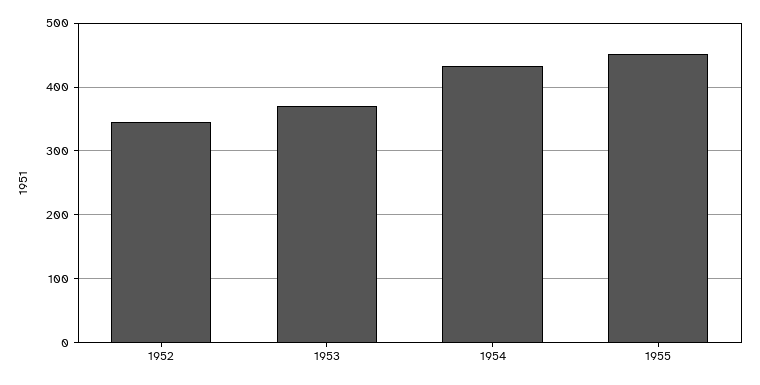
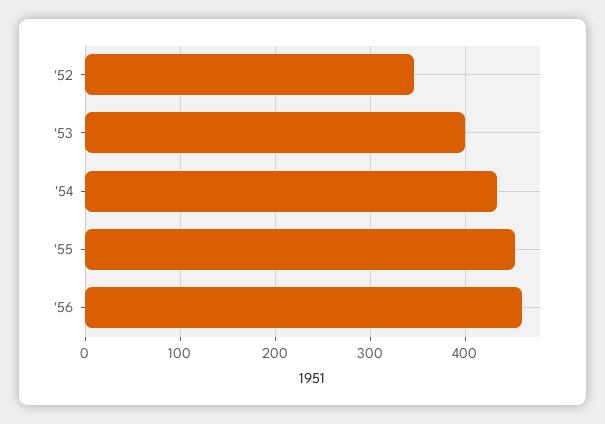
1953: 370 -> 400
'56: none -> 460

